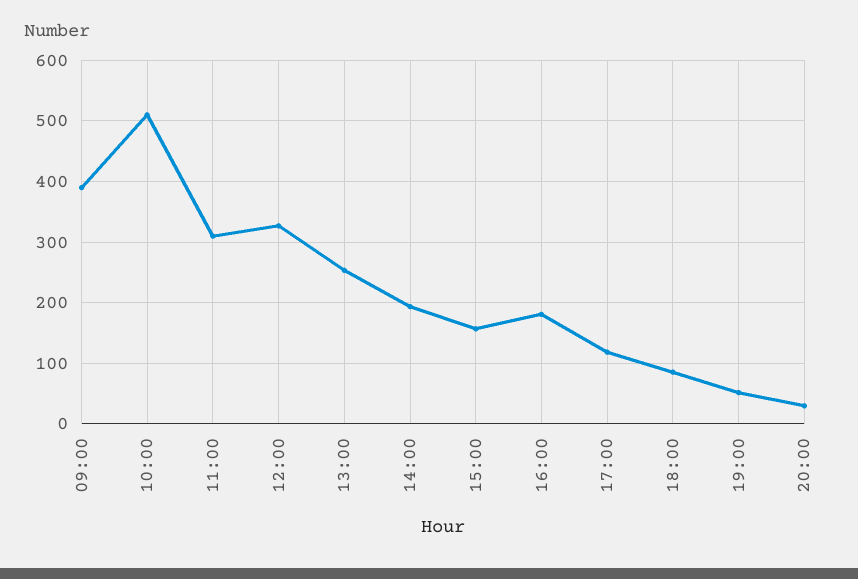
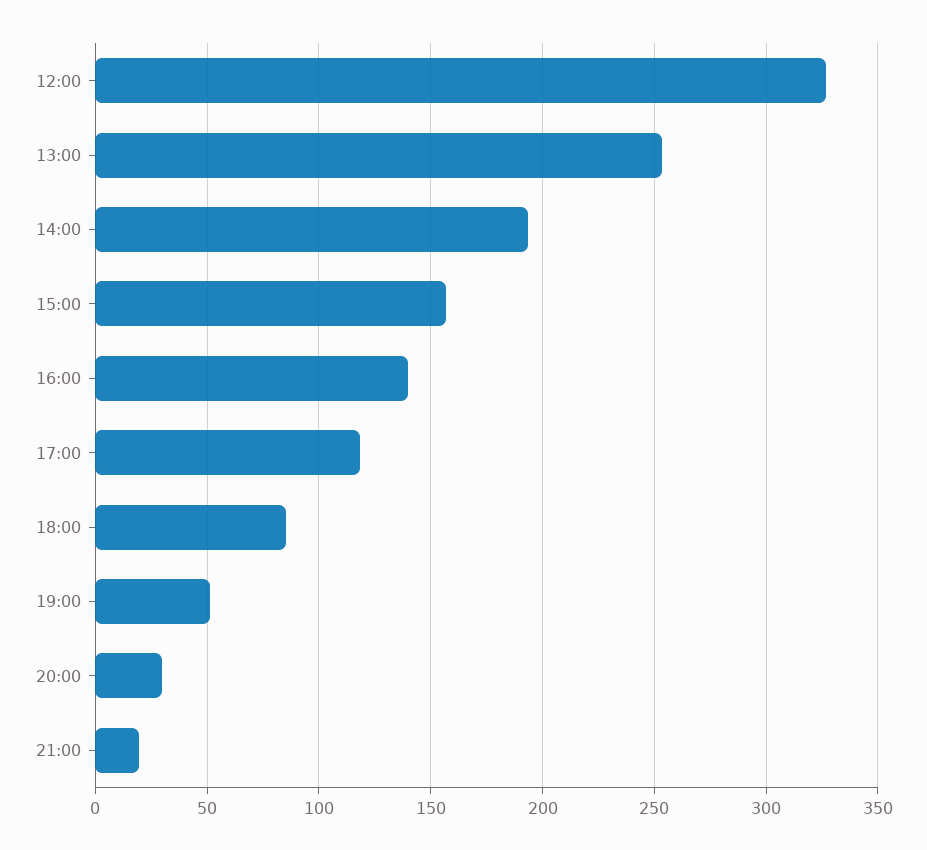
09:00: 390 -> none
10:00: 510 -> none
11:00: 310 -> none
16:00: 180 -> 140
21:00: none -> 20

